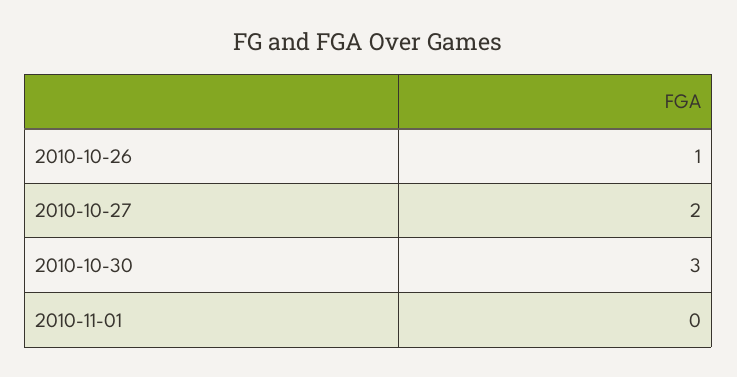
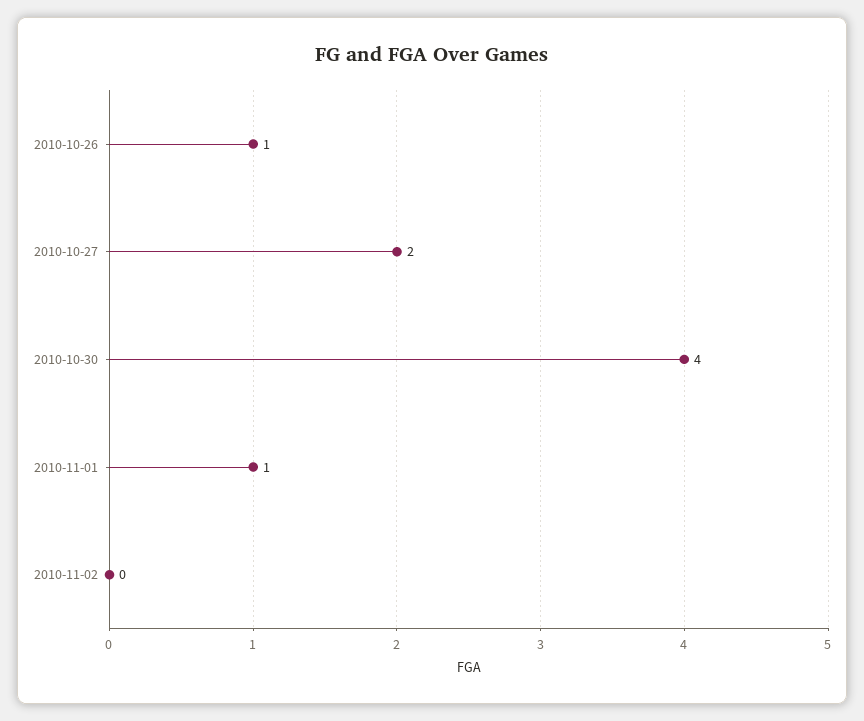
2010-10-30: 3 -> 4
2010-11-01: 0 -> 1
2010-11-02: none -> 0

